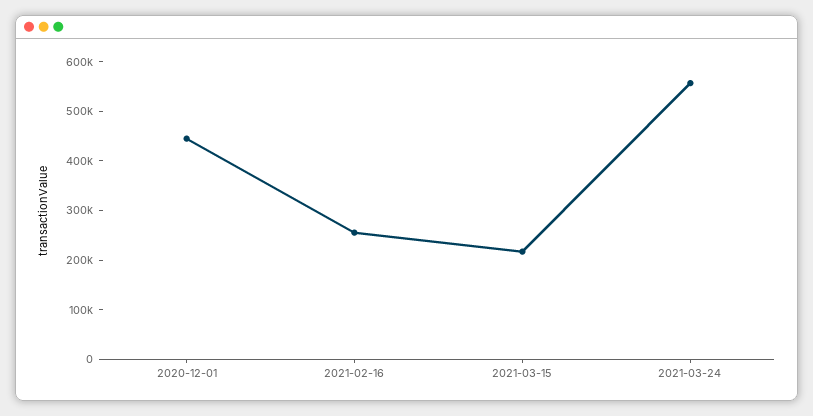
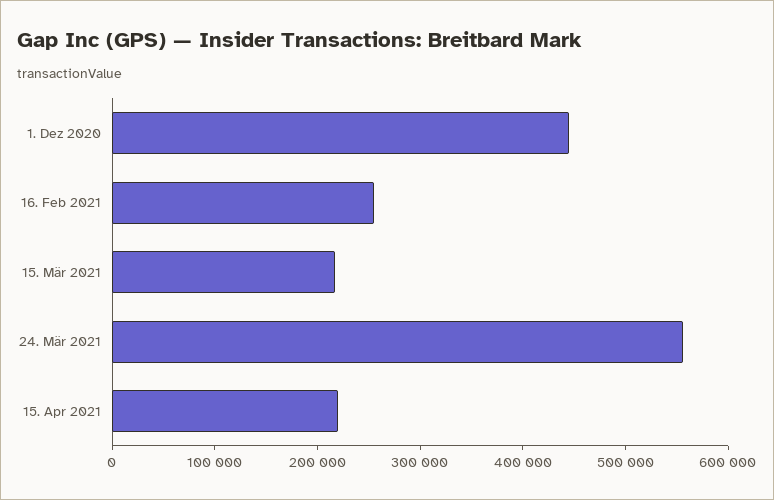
15. Apr 2021: none -> 220000

